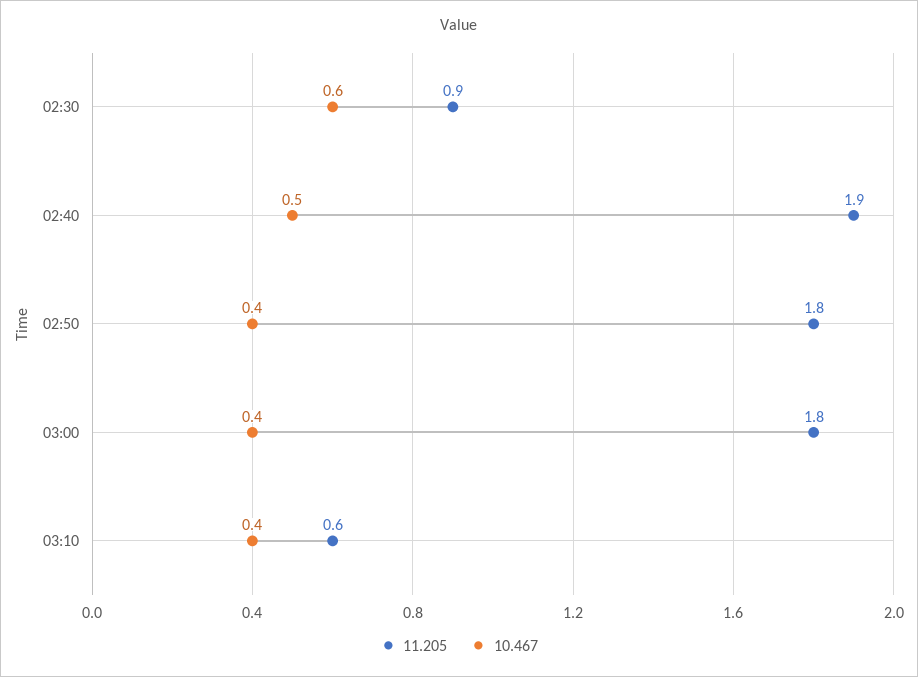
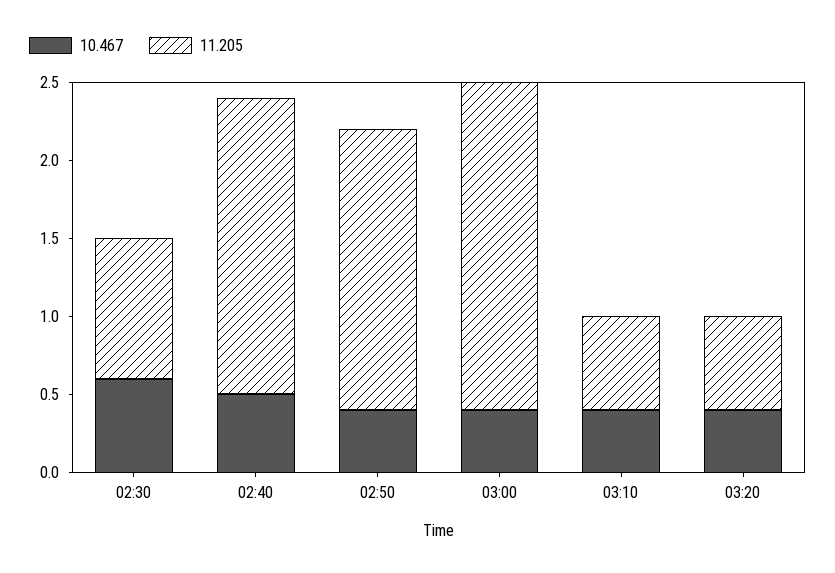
11.205, 03:00: 1.8 -> 2.1
10.467, 03:20: none -> 0.4
11.205, 03:20: none -> 0.6

